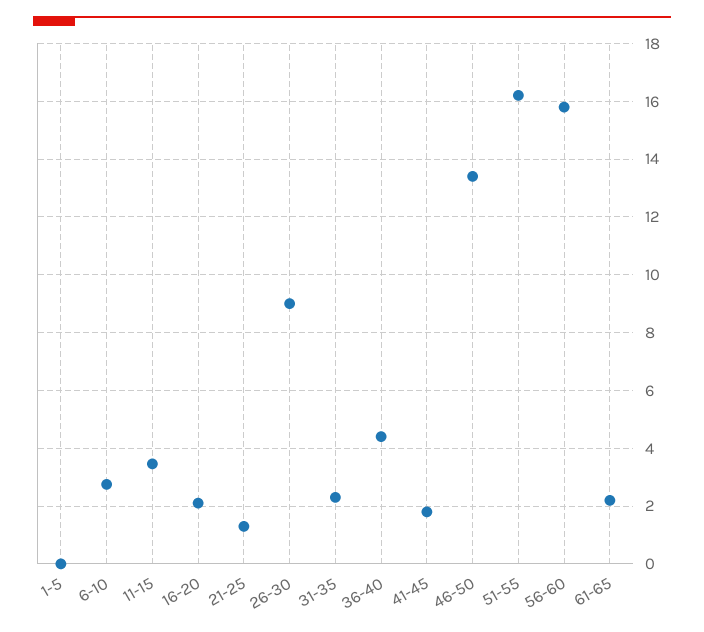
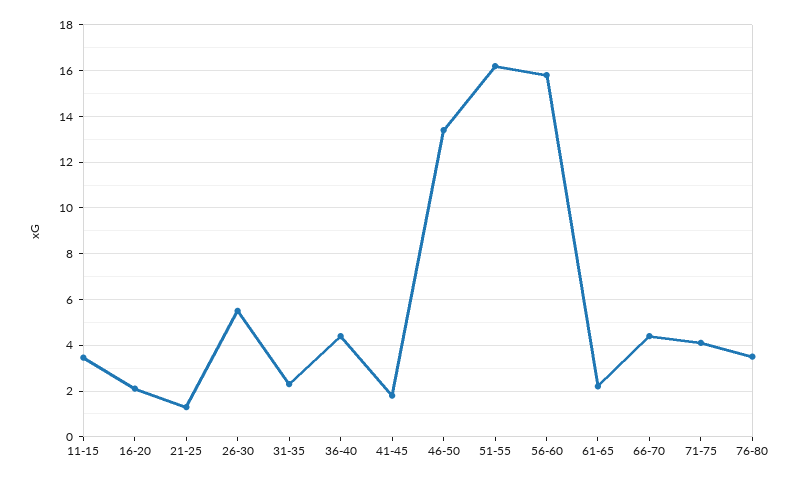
1-5: 0 -> none
6-10: 2.75 -> none
26-30: 9 -> 5.5
66-70: none -> 4.5
71-75: none -> 4
76-80: none -> 3.5

